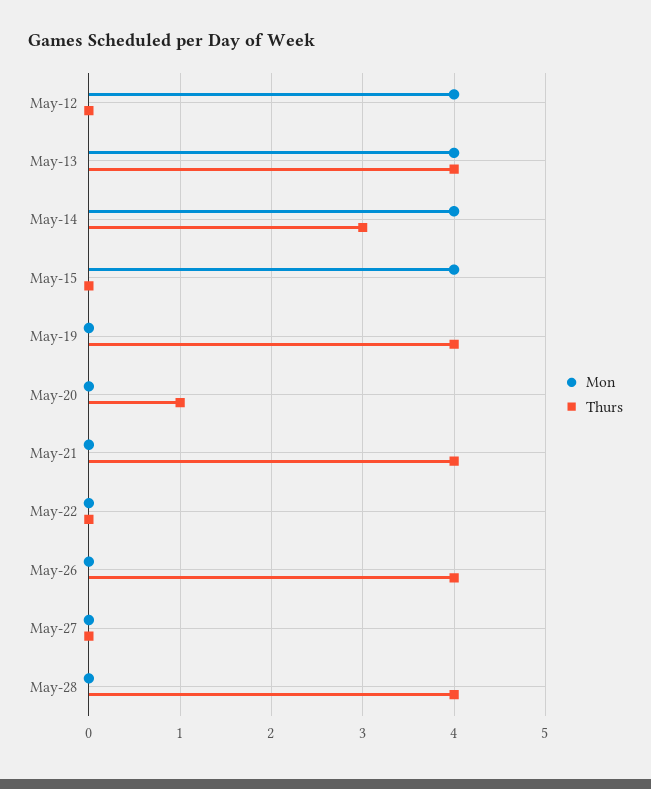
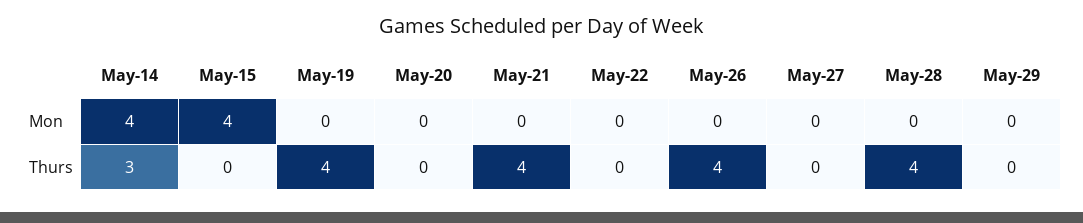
Mon, May-12: 4 -> none
Thurs, May-12: 0 -> none
Mon, May-13: 4 -> none
Thurs, May-13: 4 -> none
Thurs, May-20: 1 -> 0
Mon, May-29: none -> 0
Thurs, May-29: none -> 0

